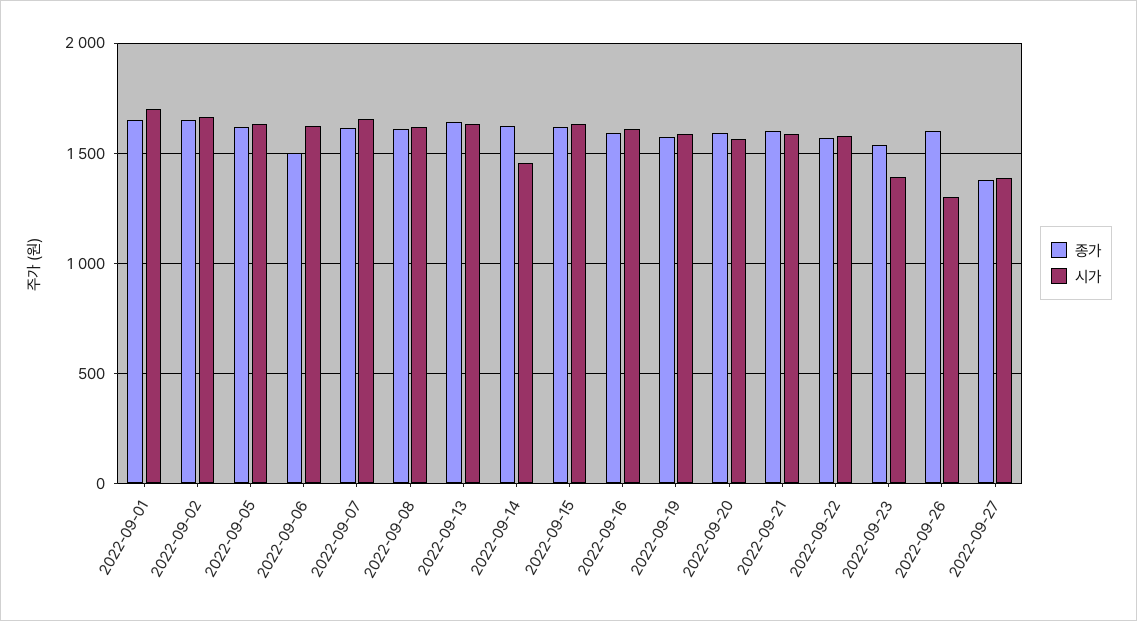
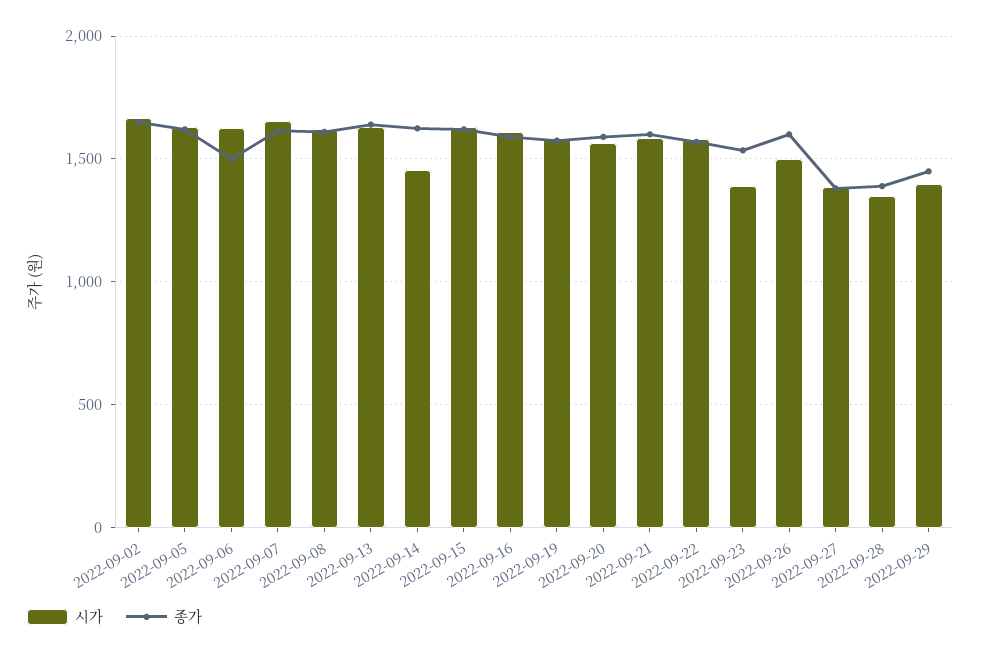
종가, 2022-09-01: 1650 -> none
시가, 2022-09-01: 1700 -> none
시가, 2022-09-26: 1300 -> 1500
시가, 2022-09-28: none -> 1350
종가, 2022-09-28: none -> 1400
시가, 2022-09-29: none -> 1400
종가, 2022-09-29: none -> 1450

